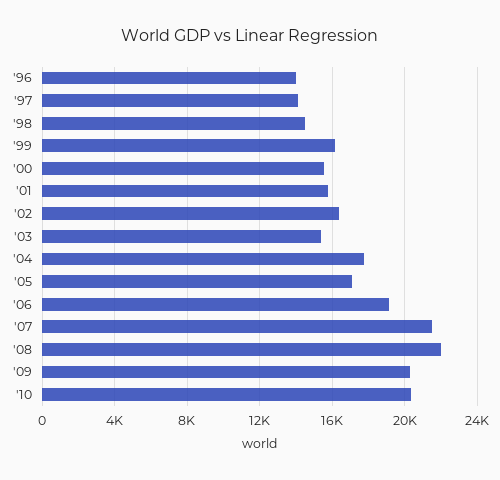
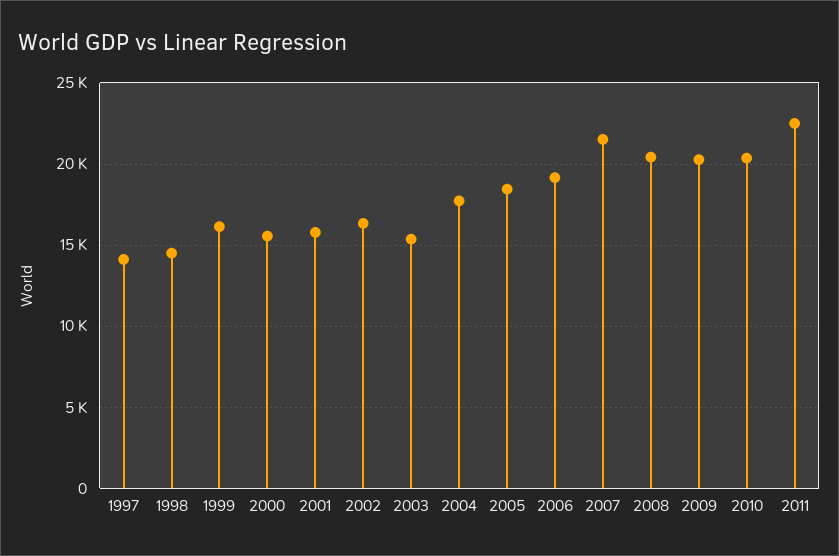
'96: 14000 -> none
'05: 17000 -> 18500
'08: 22000 -> 20500
2011: none -> 22500

